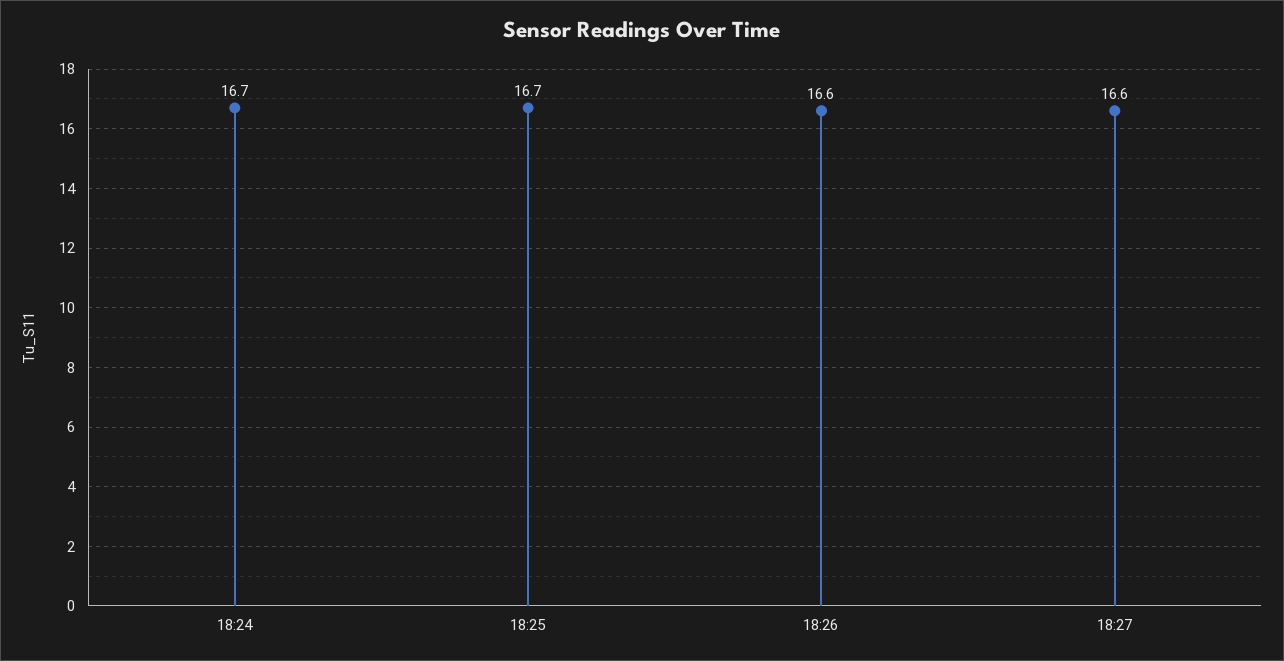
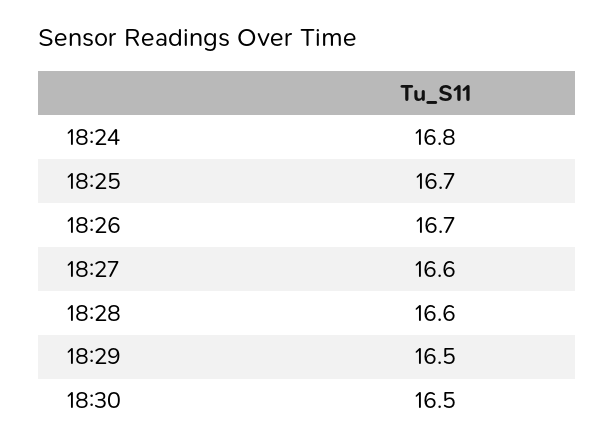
18:24: 16.7 -> 16.8
18:26: 16.6 -> 16.7
18:28: none -> 16.6
18:29: none -> 16.5
18:30: none -> 16.5

